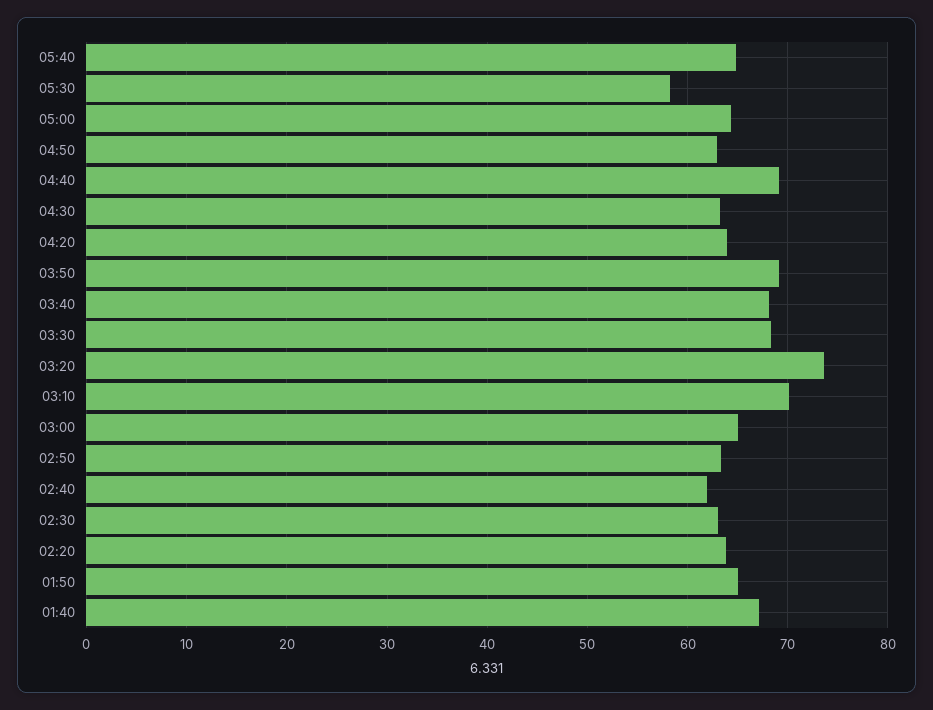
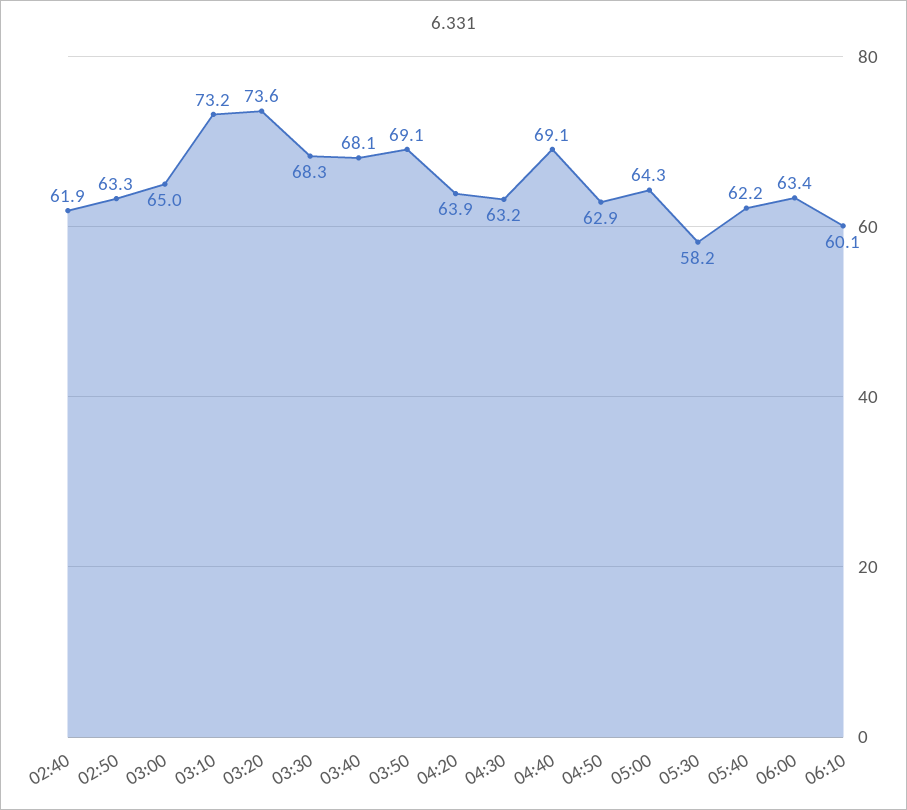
05:40: 65 -> 62.2
03:10: 70 -> 73.2
02:30: 63 -> none
02:20: 64 -> none
01:50: 65 -> none
01:40: 67 -> none
06:00: none -> 63.4
06:10: none -> 60.1

